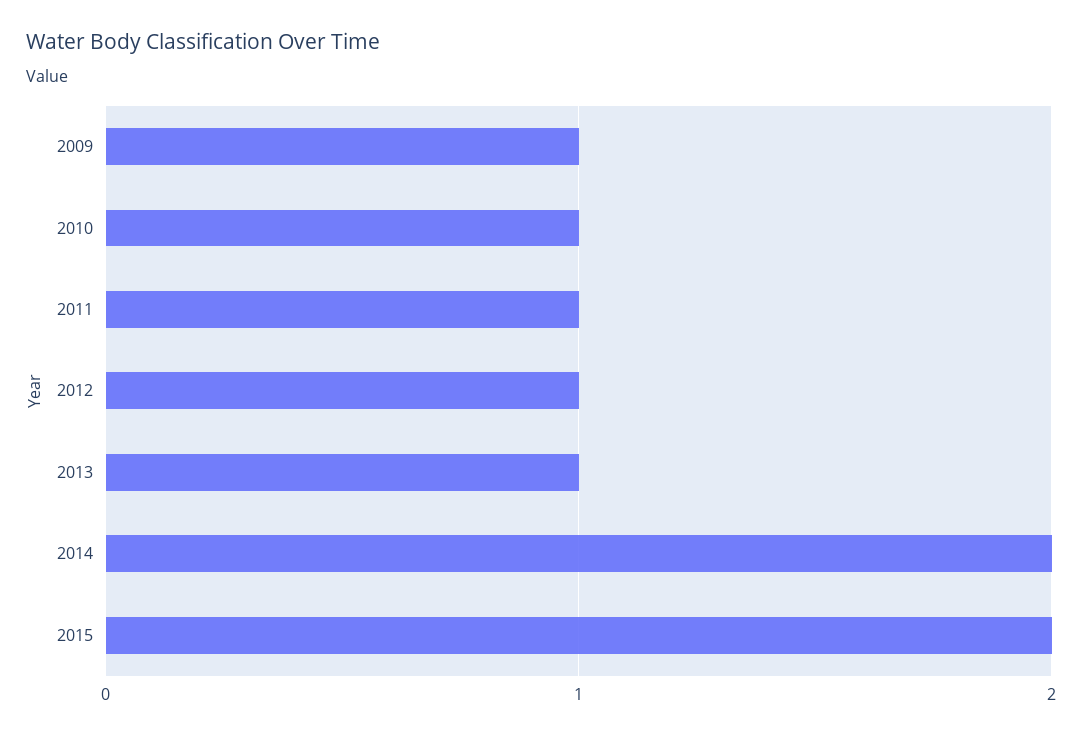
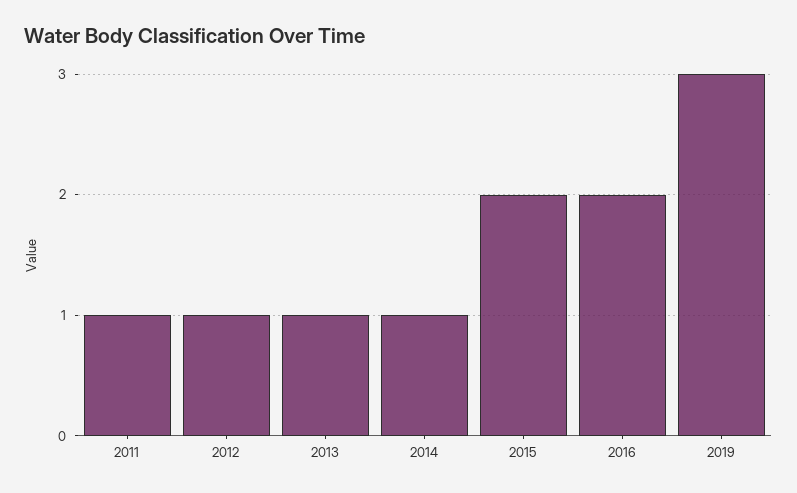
2009: 1 -> none
2010: 1 -> none
2014: 2 -> 1
2016: none -> 2
2019: none -> 3

